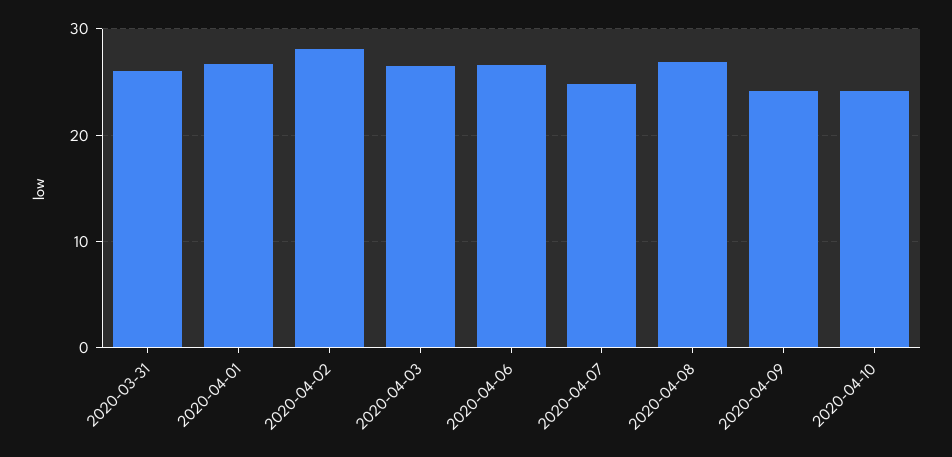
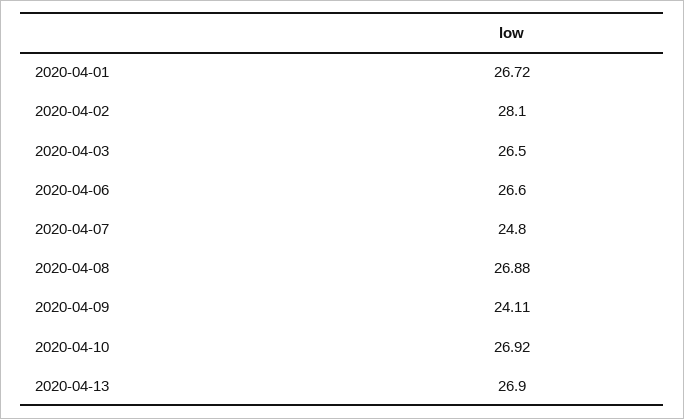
2020-03-31: 26 -> none
2020-04-10: 24 -> 26.92
2020-04-13: none -> 26.9

